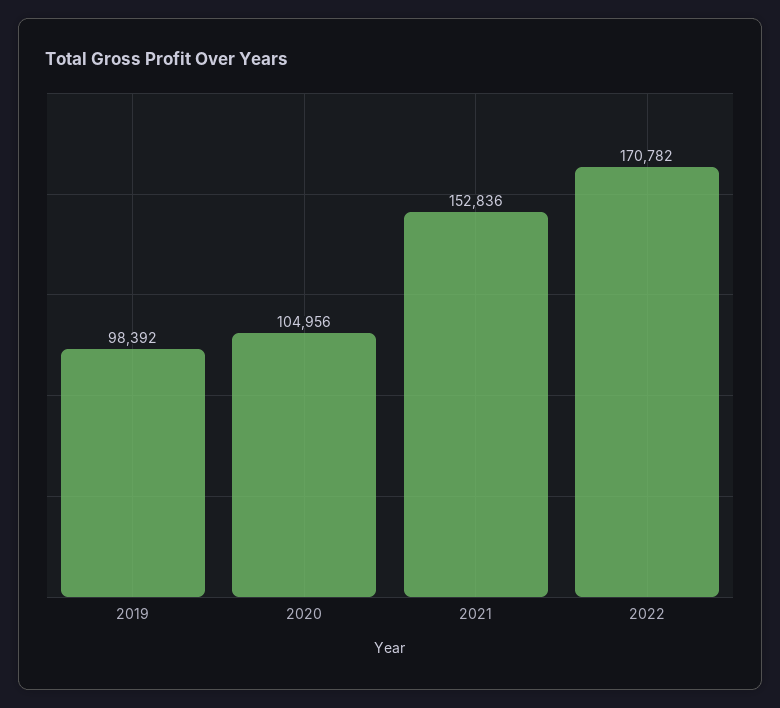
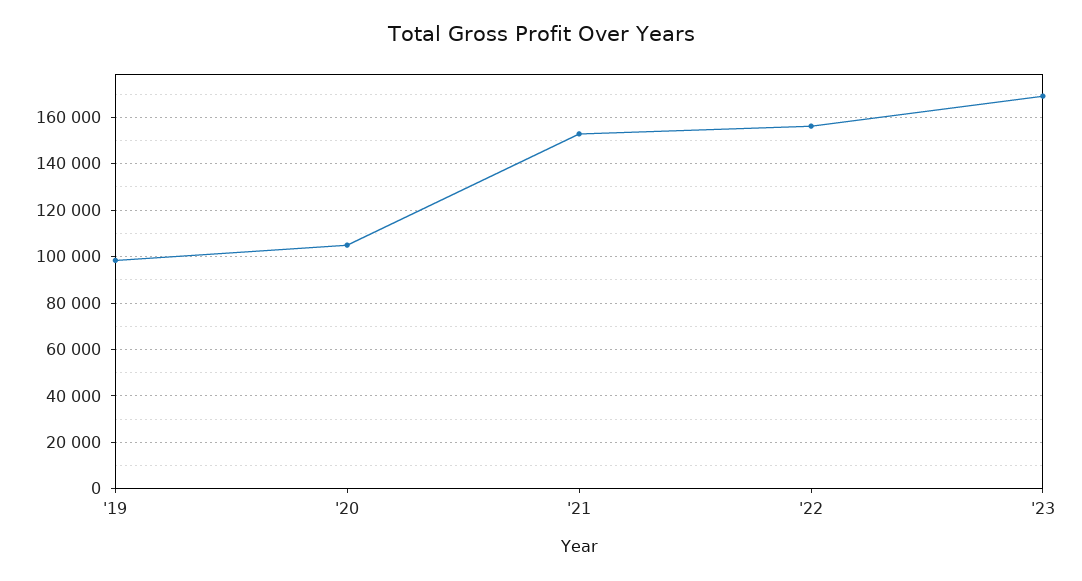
2022: 170782 -> 155000
'23: none -> 170000

